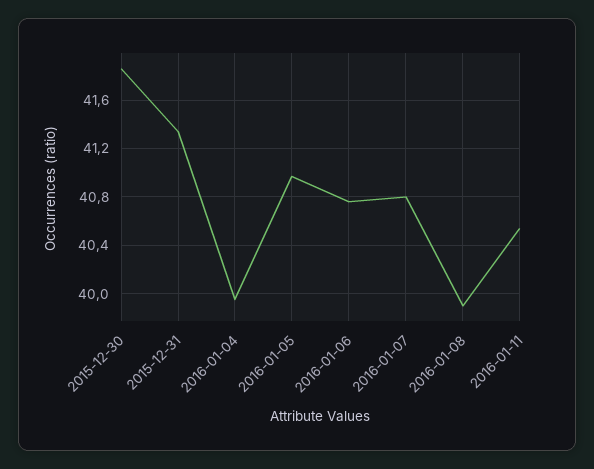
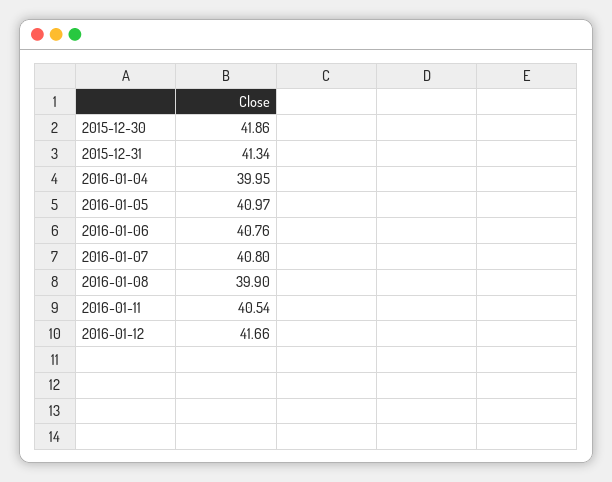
2016-01-12: none -> 41.66

